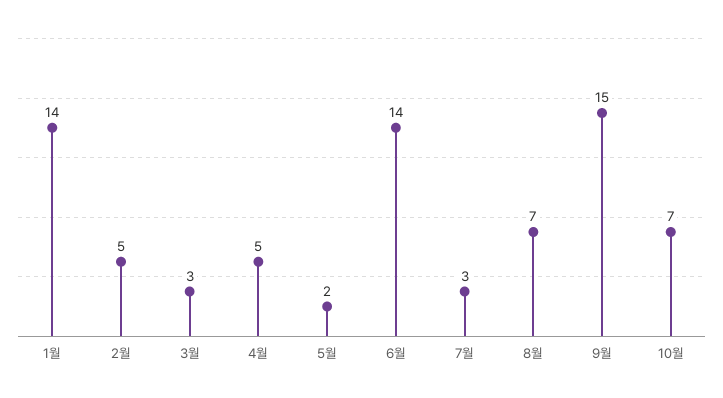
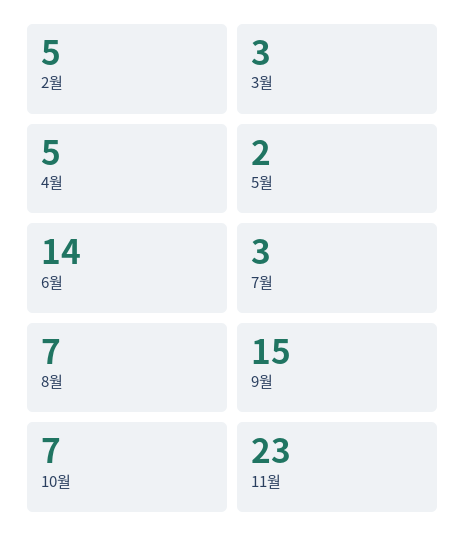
1월: 14 -> none
11월: none -> 23

